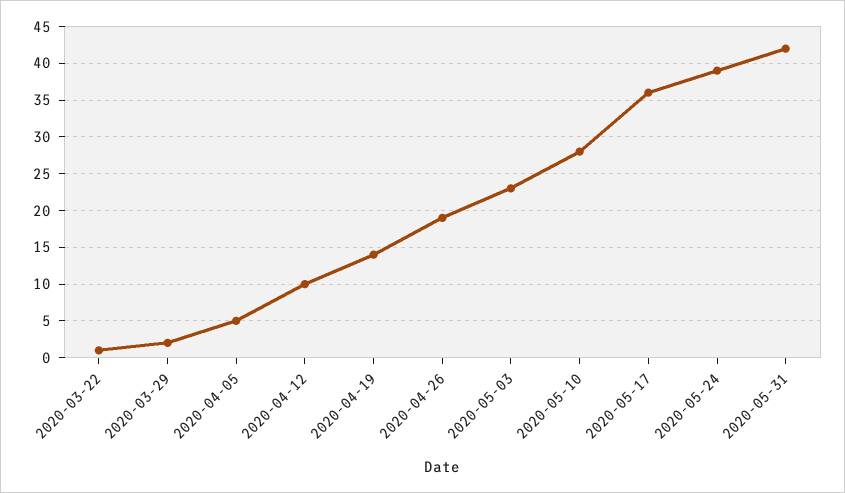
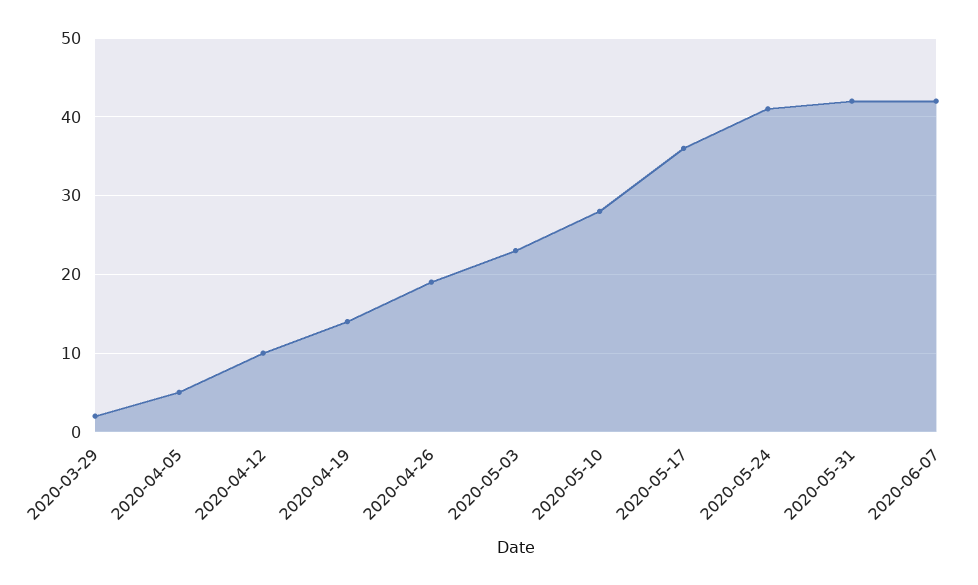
2020-03-22: 1 -> none
2020-05-24: 39 -> 41
2020-06-07: none -> 42

